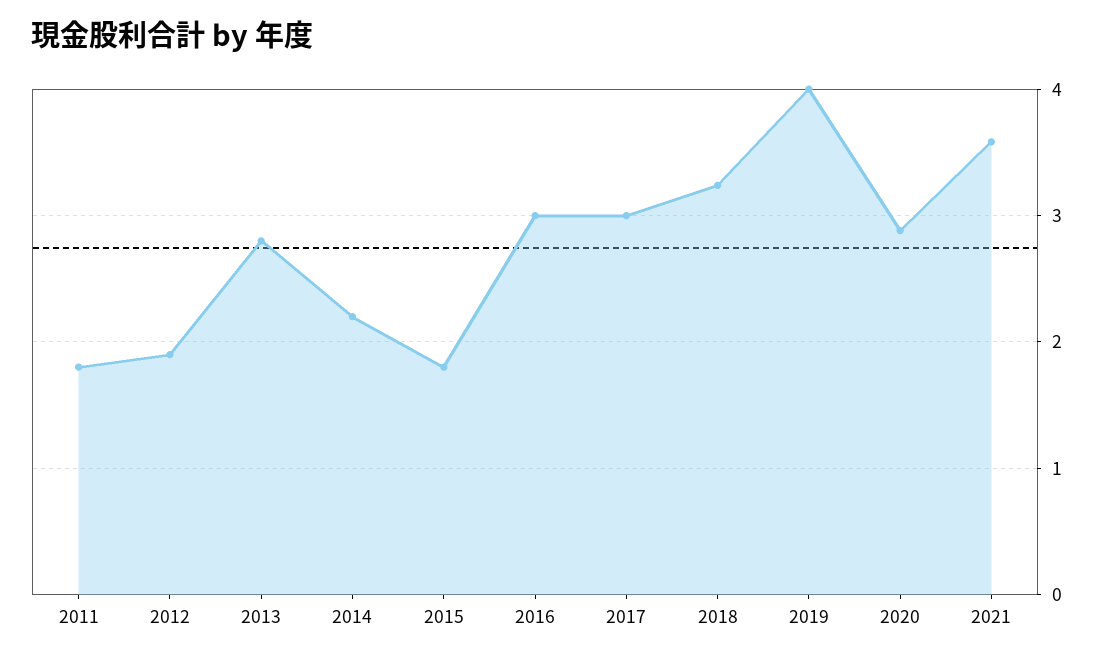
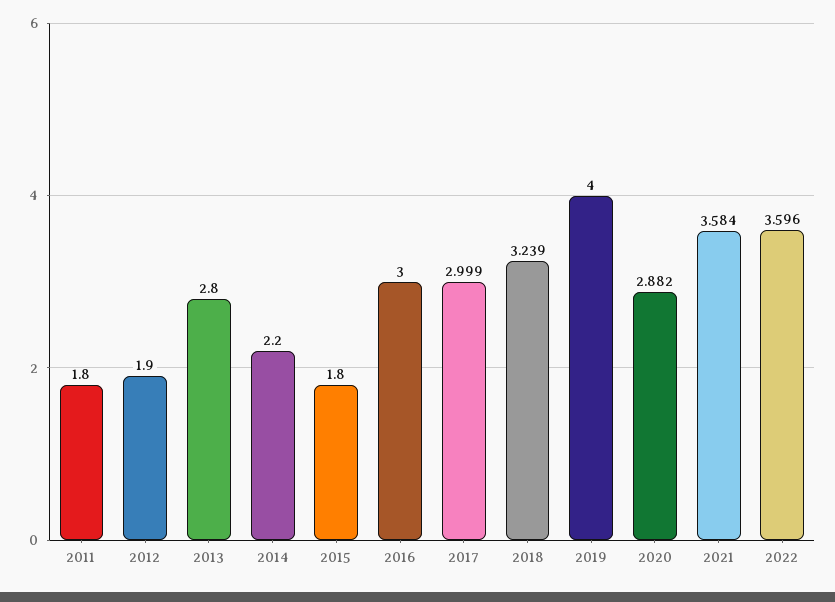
2022: none -> 3.596

